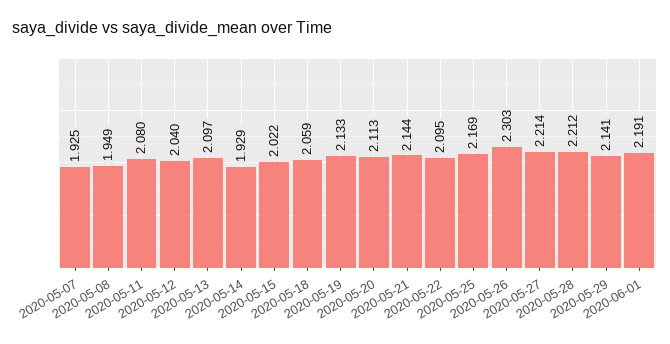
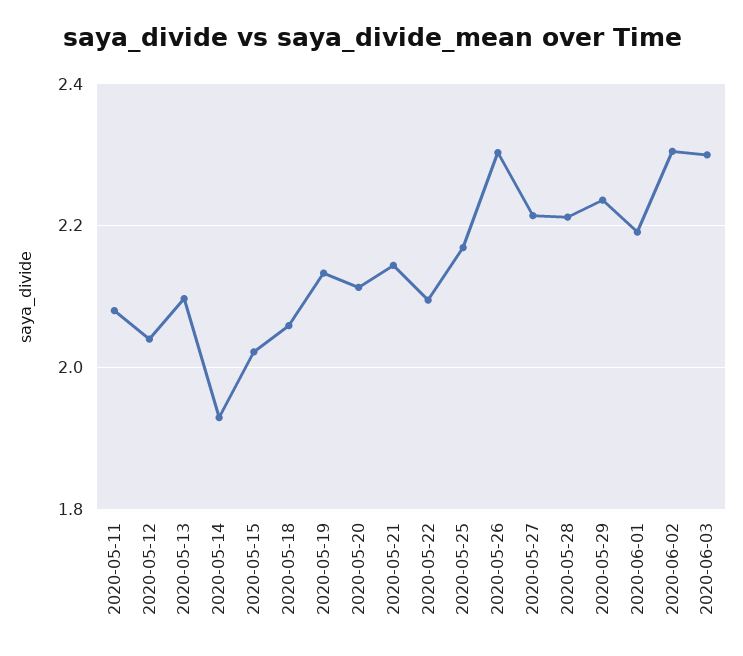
2020-05-07: 1.925 -> none
2020-05-08: 1.949 -> none
2020-05-29: 2.141 -> 2.24
2020-06-02: none -> 2.3
2020-06-03: none -> 2.3

